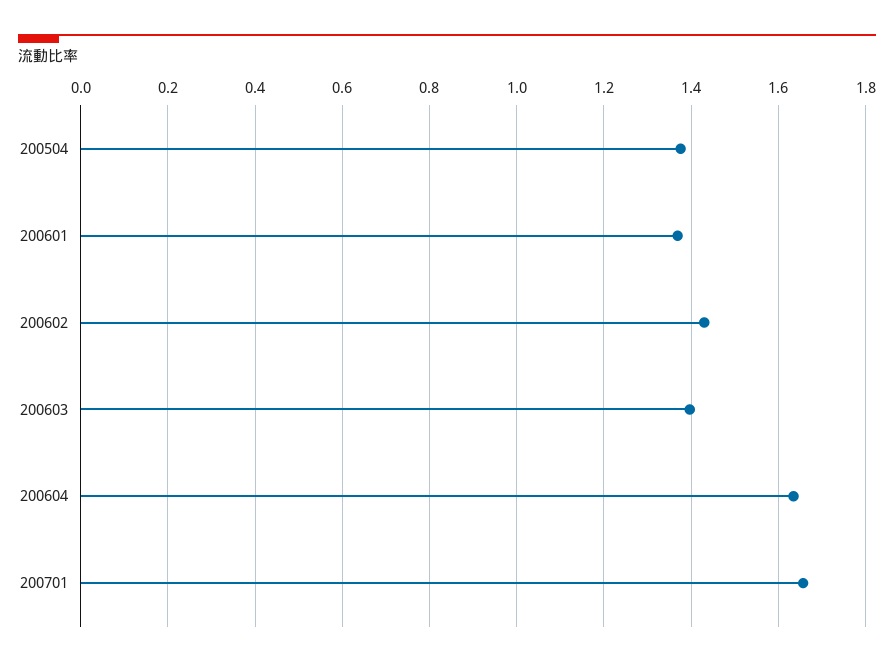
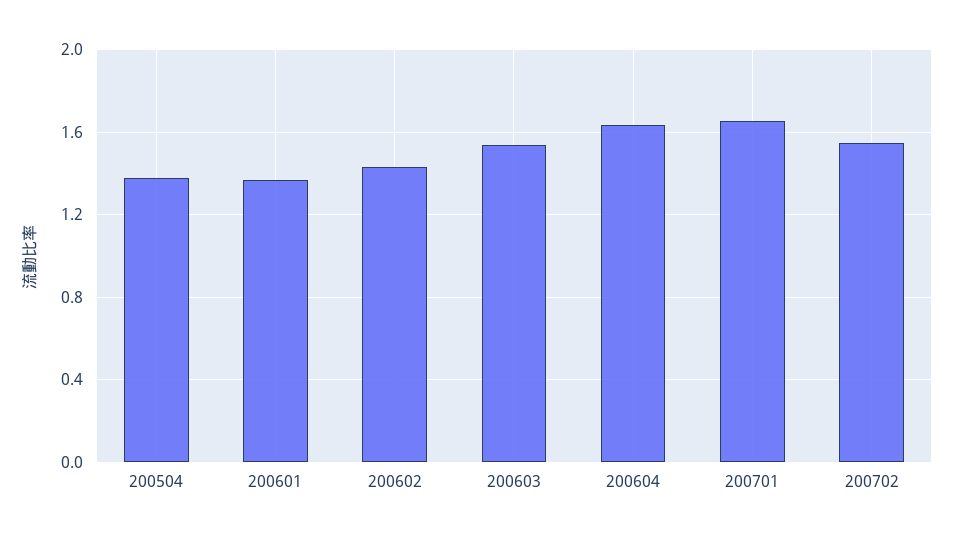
200603: 1.4 -> 1.55
200702: none -> 1.55

